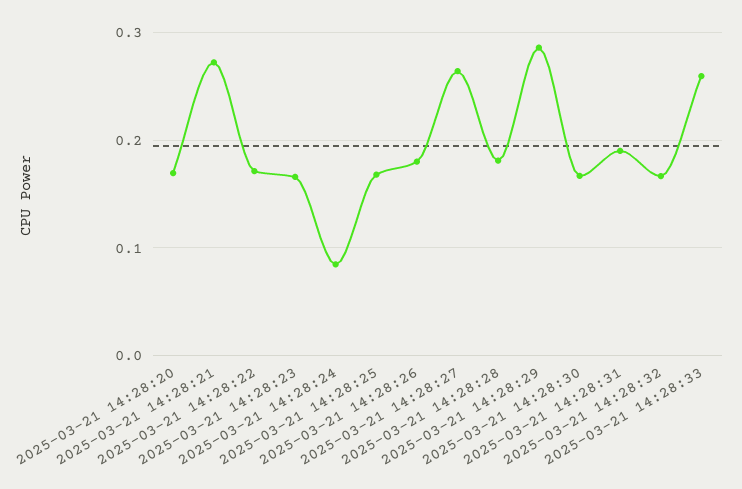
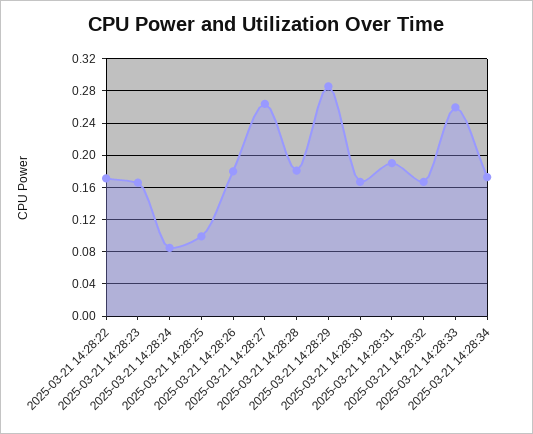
2025-03-21 14:28:20: 0.17 -> none
2025-03-21 14:28:21: 0.27 -> none
2025-03-21 14:28:25: 0.17 -> 0.1
2025-03-21 14:28:34: none -> 0.17

